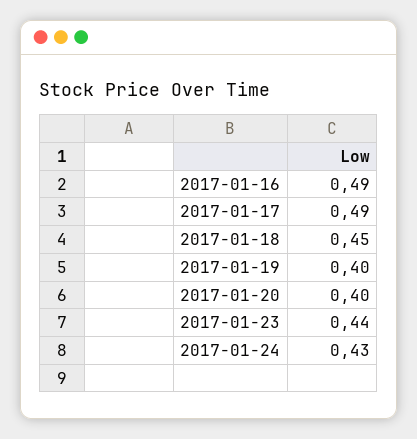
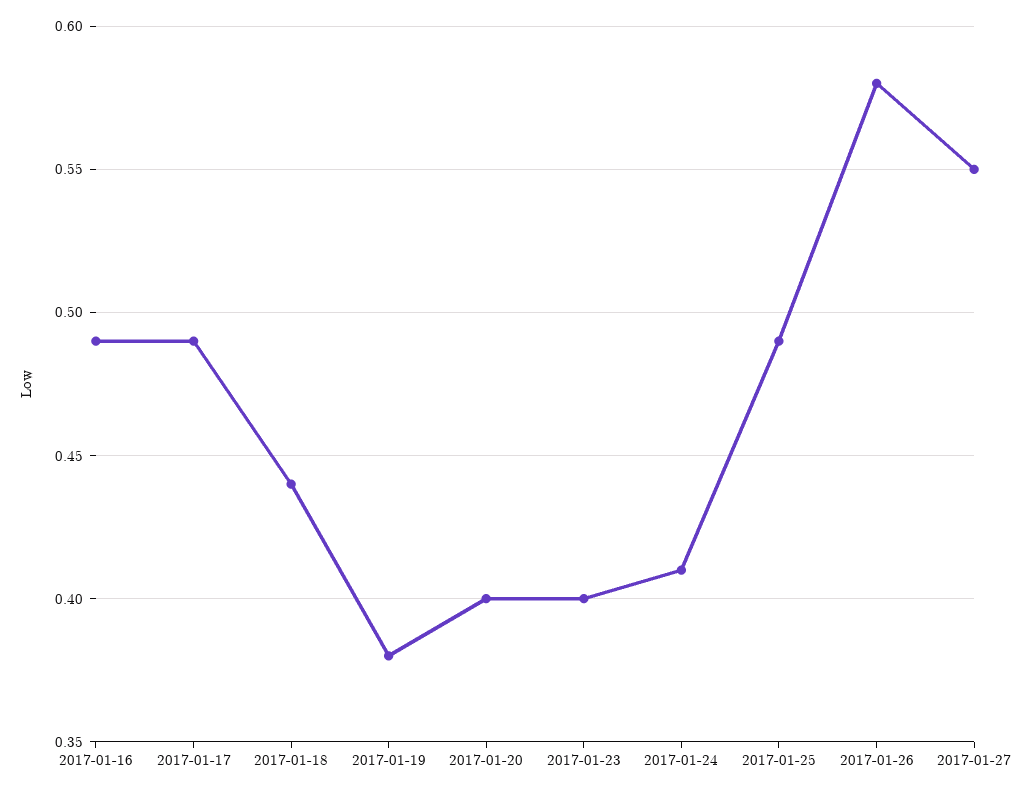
2017-01-18: 0.45 -> 0.44
2017-01-19: 0.4 -> 0.38
2017-01-23: 0.44 -> 0.4
2017-01-24: 0.43 -> 0.41
2017-01-25: none -> 0.49
2017-01-26: none -> 0.58
2017-01-27: none -> 0.55

